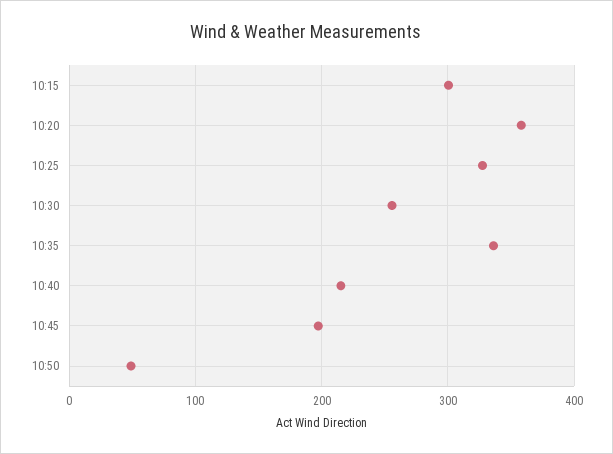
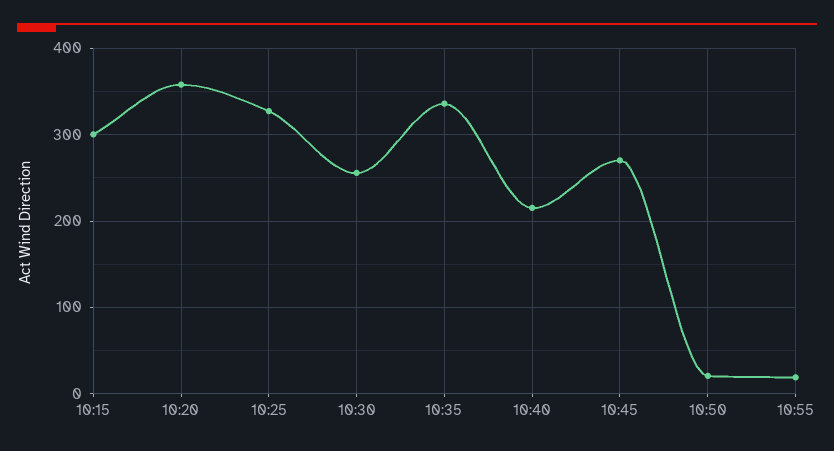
10:45: 200 -> 270
10:50: 50 -> 20
10:55: none -> 20

